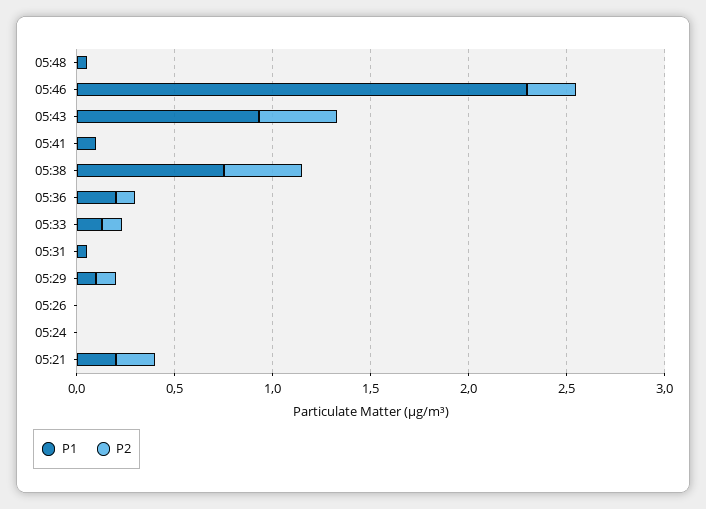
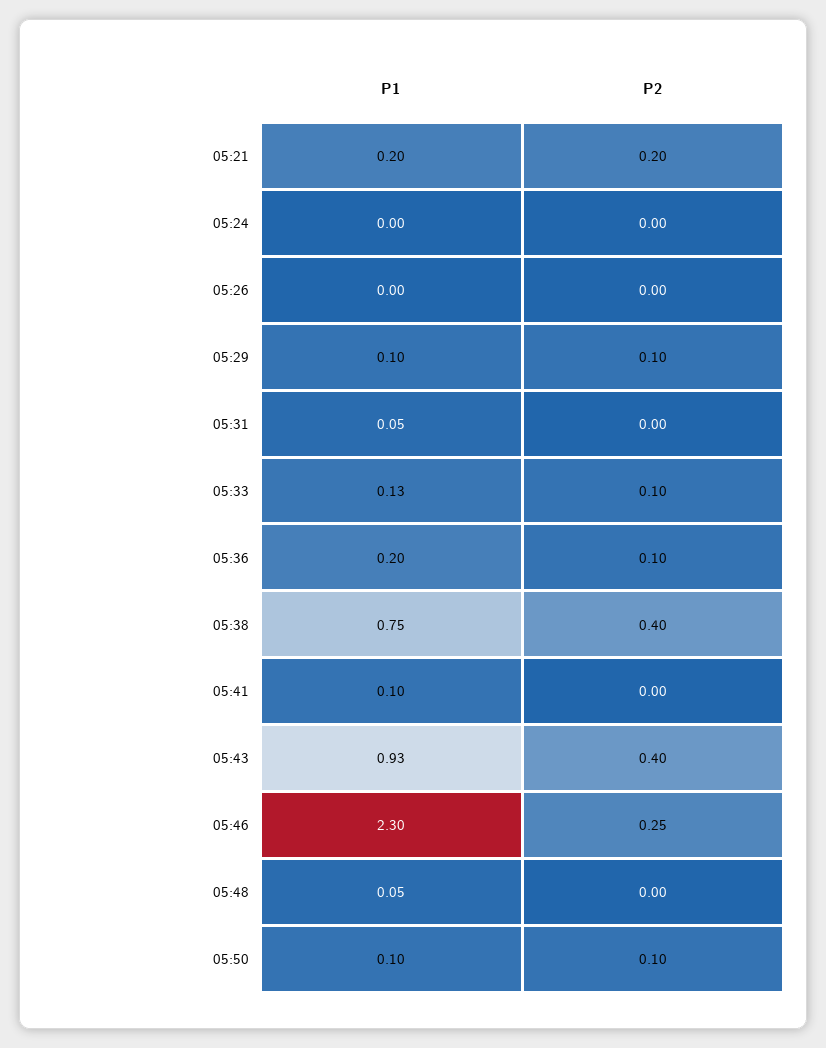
P1, 05:50: none -> 0.1
P2, 05:50: none -> 0.1

